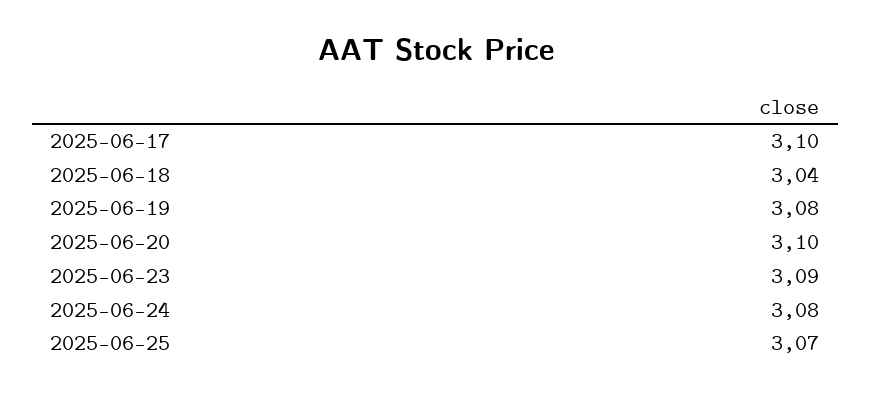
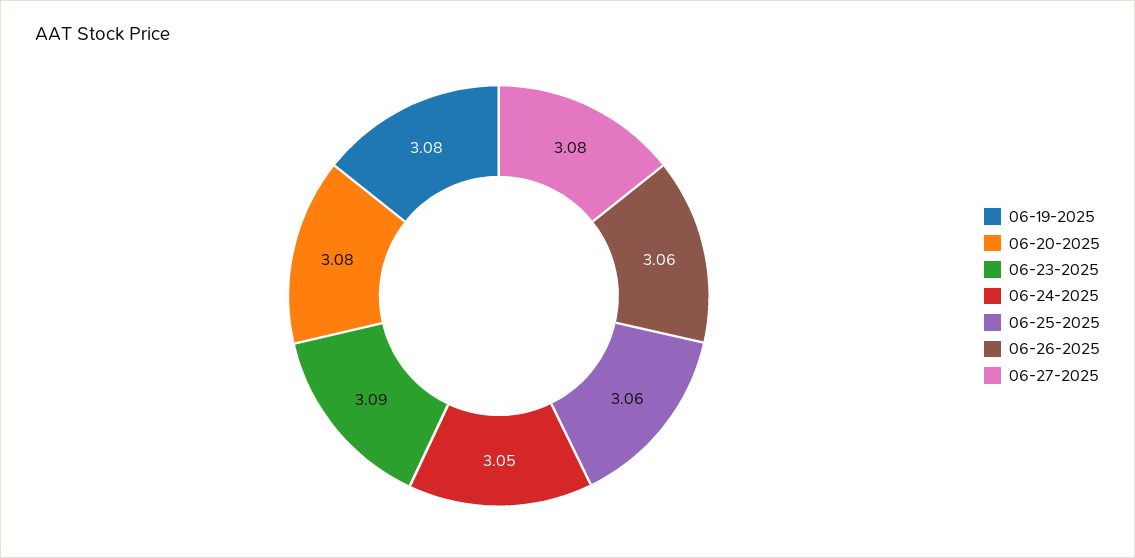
2025-06-17: 3.1 -> none
2025-06-18: 3.04 -> none
2025-06-20: 3.1 -> 3.08
2025-06-24: 3.08 -> 3.05
2025-06-25: 3.07 -> 3.06
06-26-2025: none -> 3.06
06-27-2025: none -> 3.08

